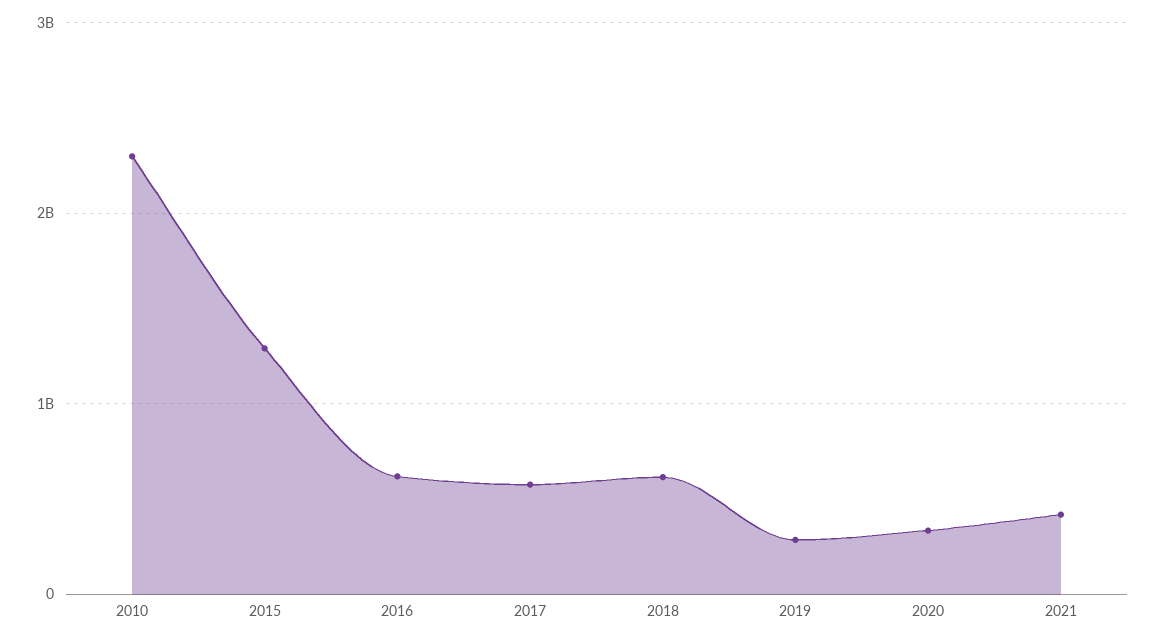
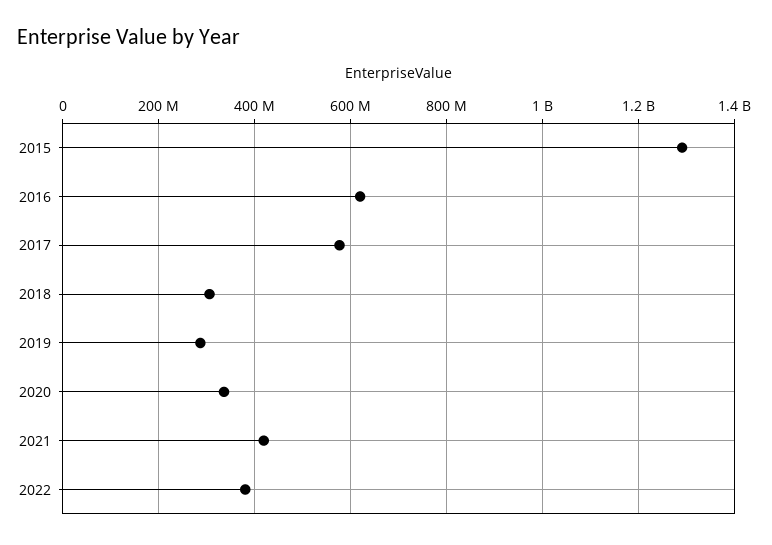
2010: 2300000000 -> none
2018: 600000000 -> 300000000
2022: none -> 380000000

